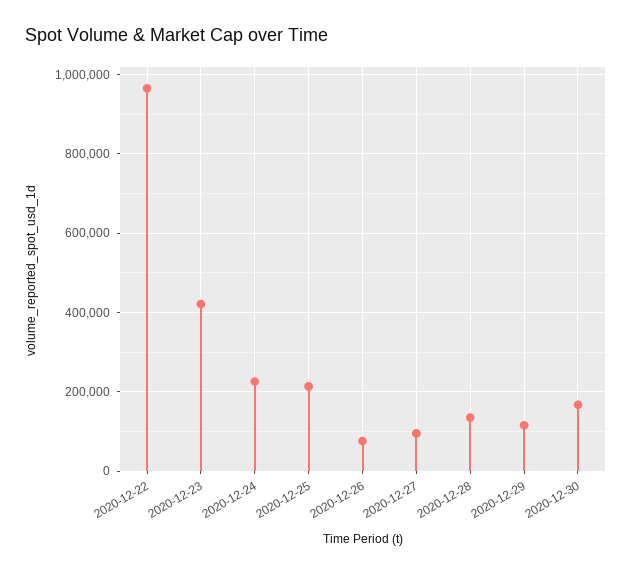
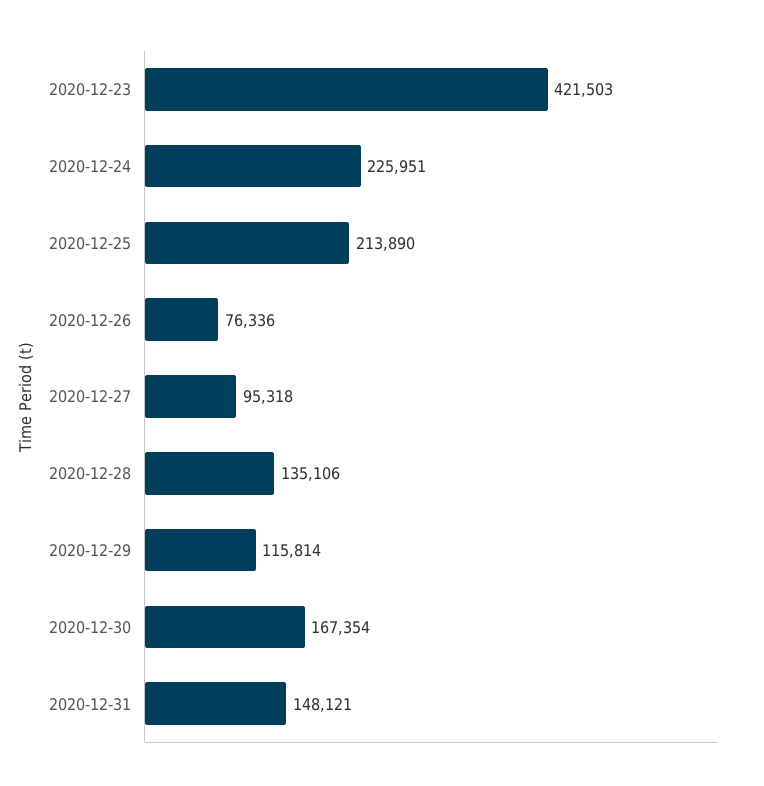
2020-12-22: 960000 -> none
2020-12-31: none -> 148121

